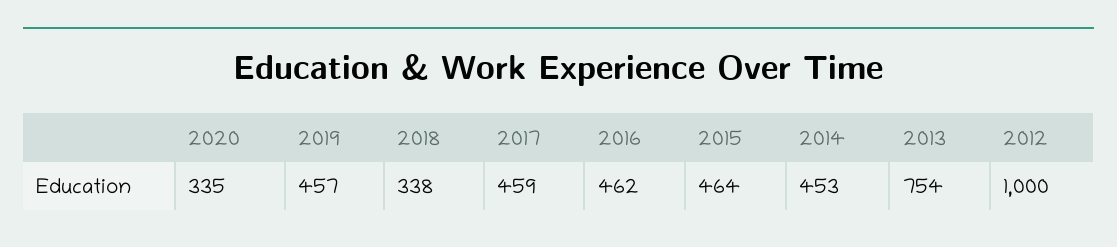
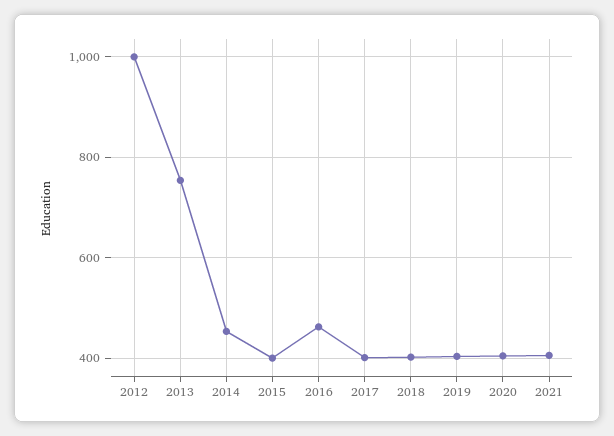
2020: 335 -> 400
2019: 457 -> 400
2018: 338 -> 400
2017: 459 -> 400
2015: 464 -> 400
2021: none -> 400

